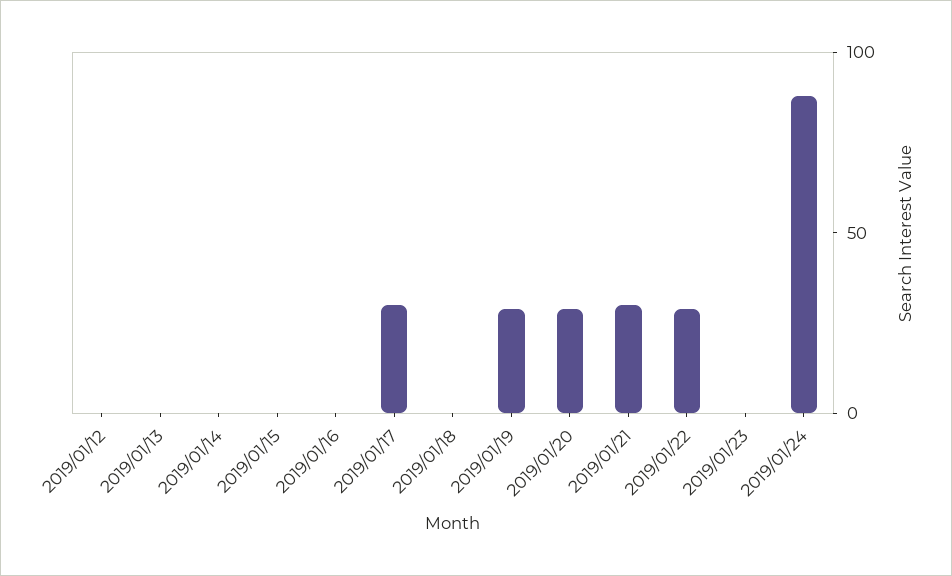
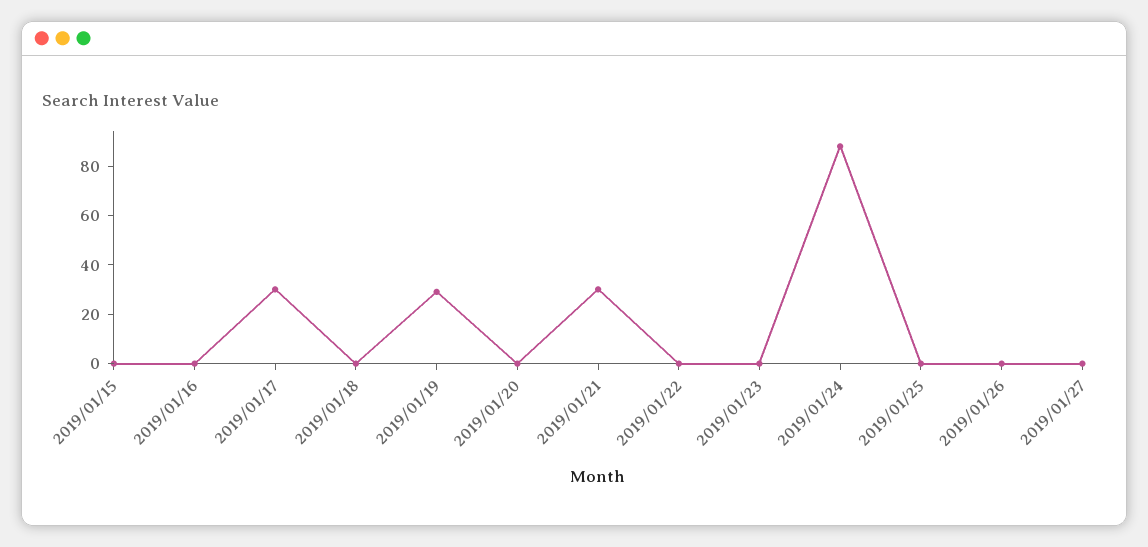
2019/01/12: 0 -> none
2019/01/13: 0 -> none
2019/01/14: 0 -> none
2019/01/20: 30 -> 0
2019/01/22: 30 -> 0
2019/01/25: none -> 0
2019/01/26: none -> 0
2019/01/27: none -> 0

